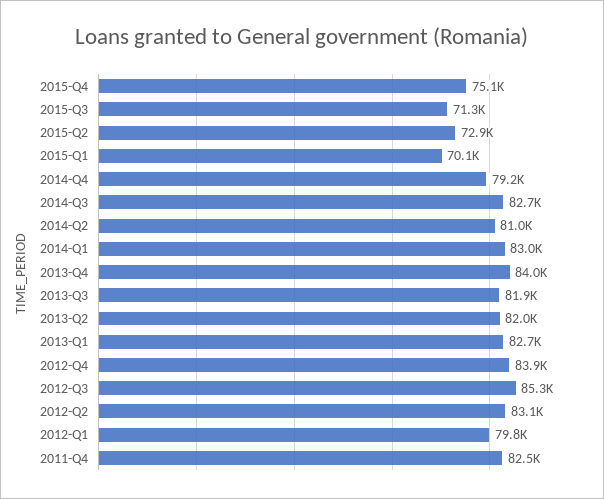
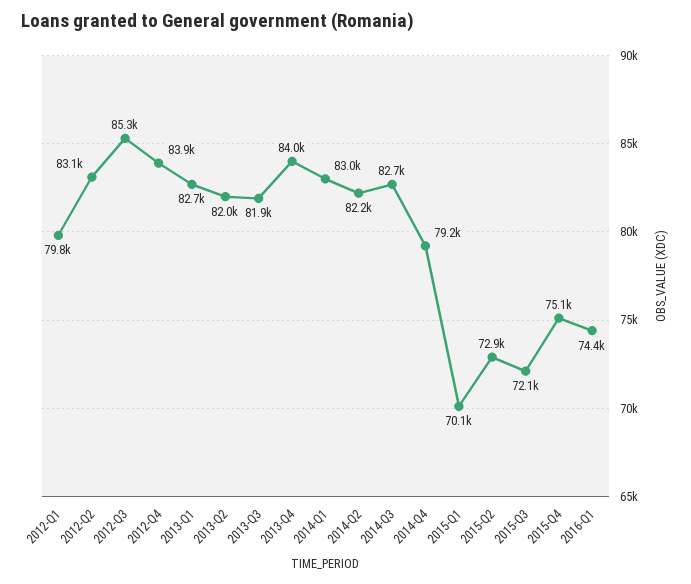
2015-Q3: 71300 -> 72100
2014-Q2: 81000 -> 82200
2011-Q4: 82500 -> none
2016-Q1: none -> 74400

